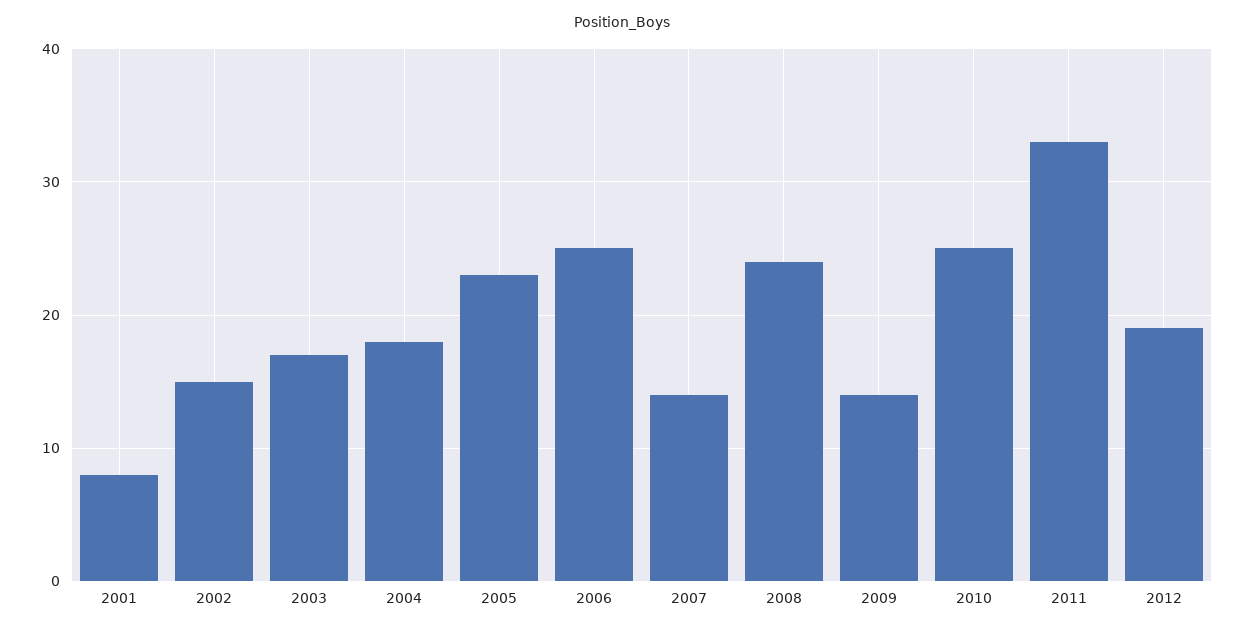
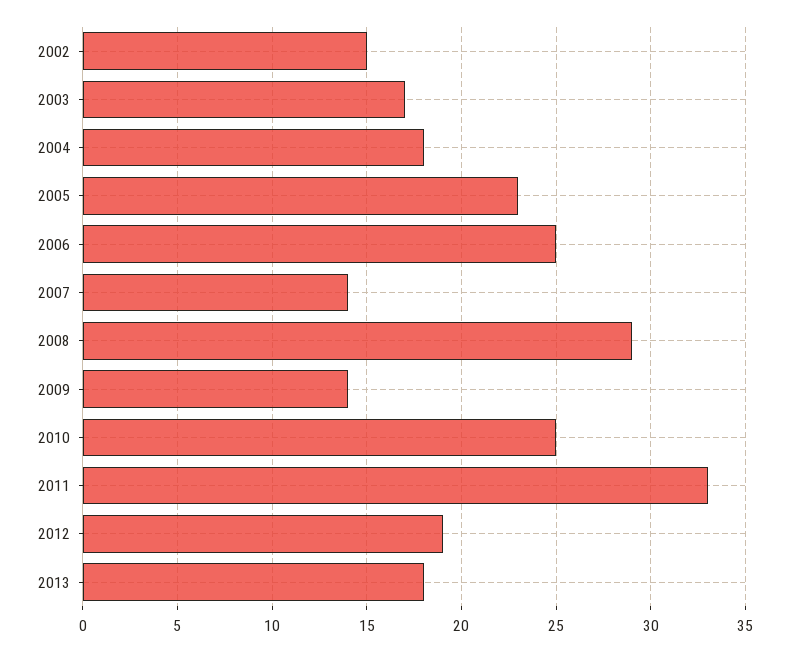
2001: 8 -> none
2008: 24 -> 29
2013: none -> 18

